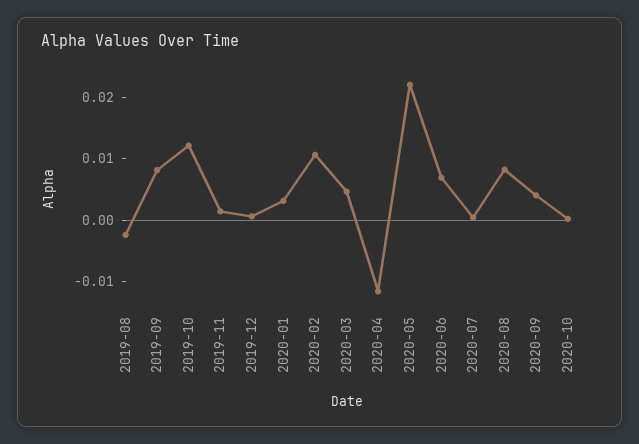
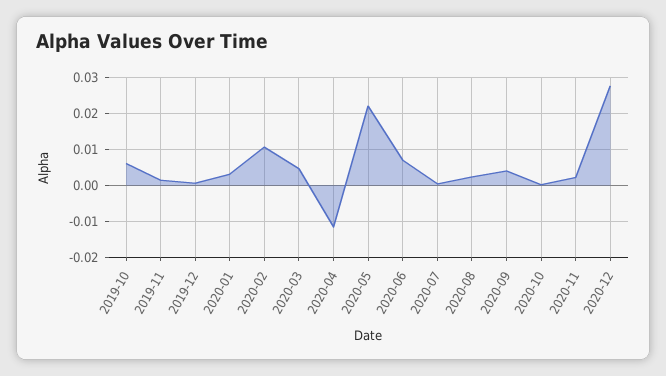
2019-08: -0.002 -> none
2019-09: 0.008 -> none
2019-10: 0.012 -> 0.006
2020-08: 0.008 -> 0.002
2020-11: none -> 0.002
2020-12: none -> 0.028

